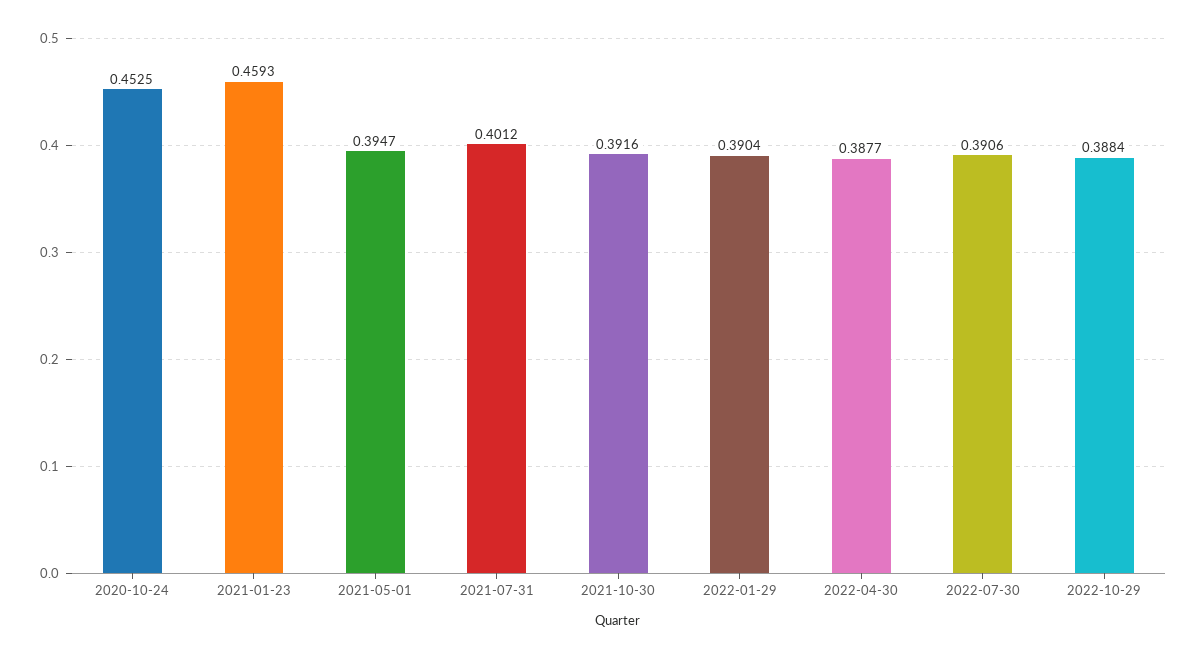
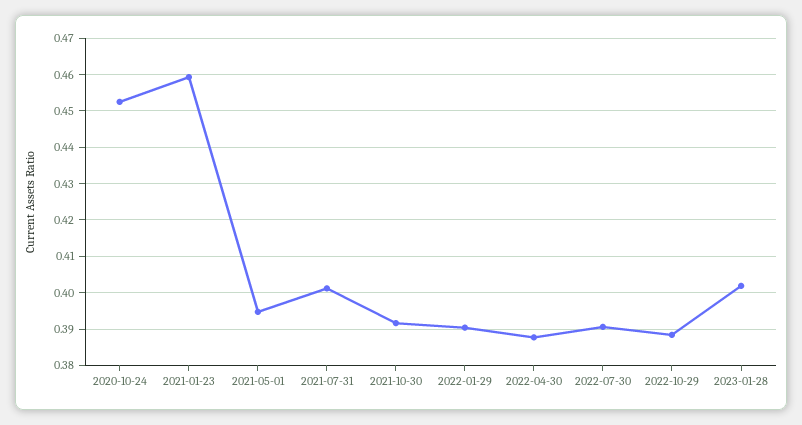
2023-01-28: none -> 0.402

